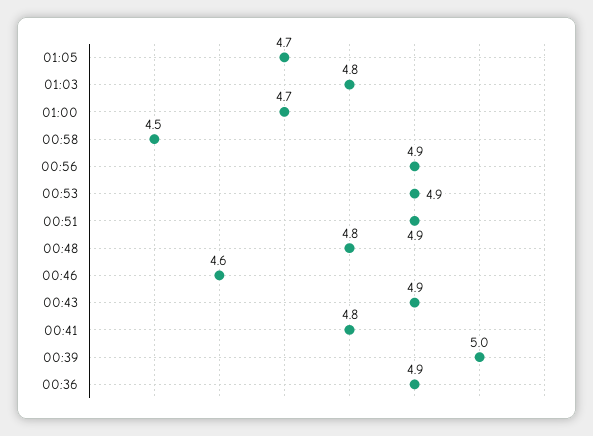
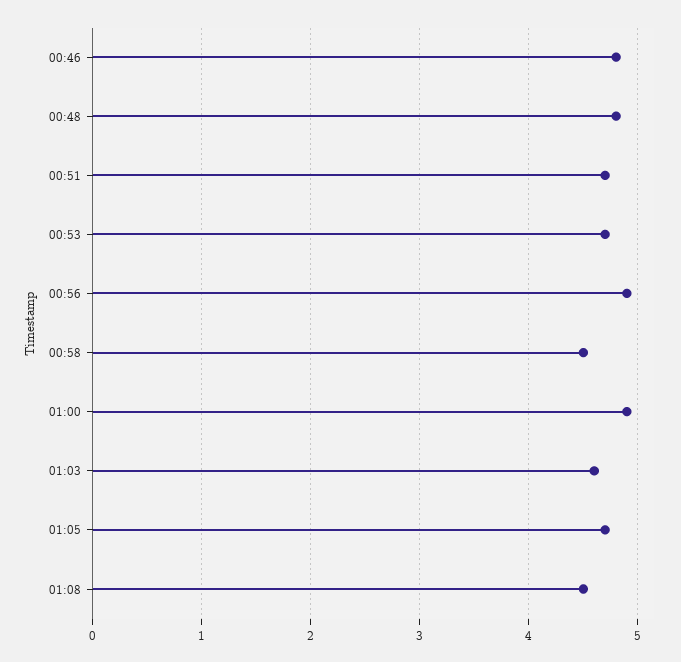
01:03: 4.8 -> 4.6
01:00: 4.7 -> 4.9
00:53: 4.9 -> 4.7
00:51: 4.9 -> 4.7
00:46: 4.6 -> 4.8
00:43: 4.9 -> none
00:41: 4.8 -> none
00:39: 5 -> none
00:36: 4.9 -> none
01:08: none -> 4.5

